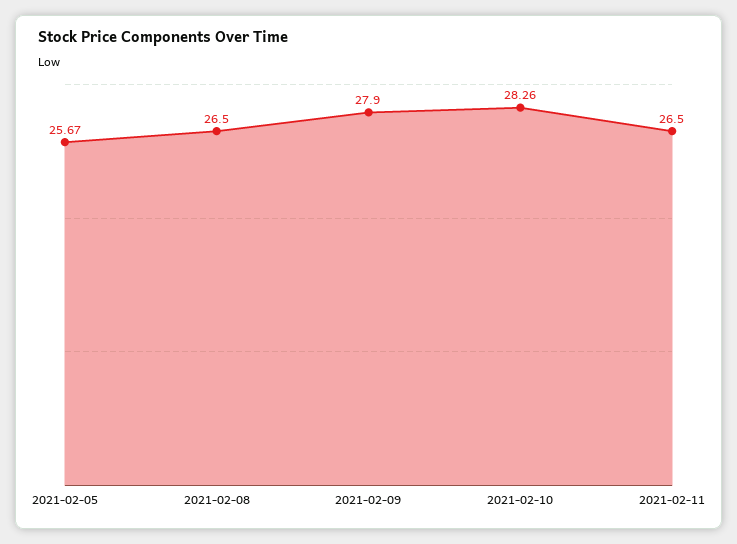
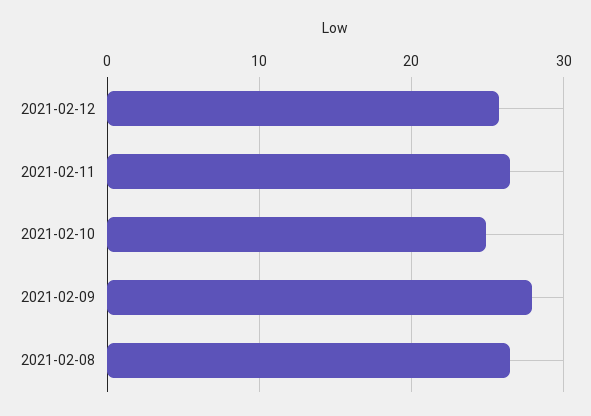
2021-02-05: 25.67 -> none
2021-02-10: 28.26 -> 25
2021-02-12: none -> 26

